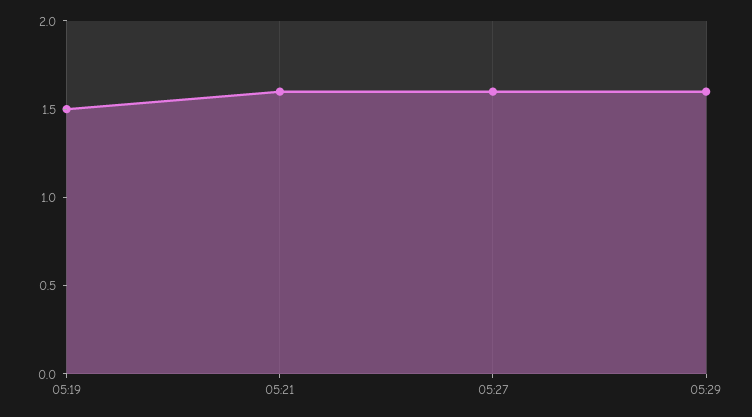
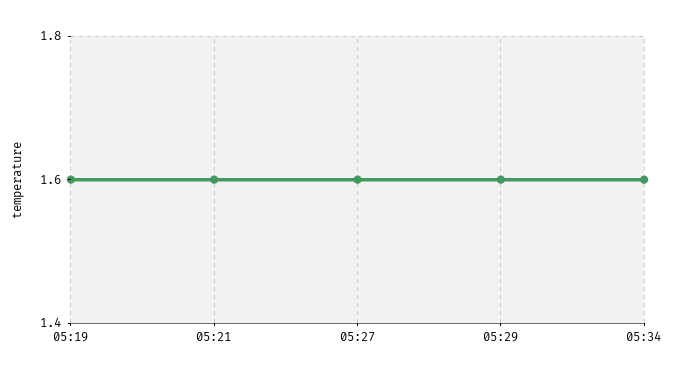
05:19: 1.5 -> 1.6
05:34: none -> 1.6

